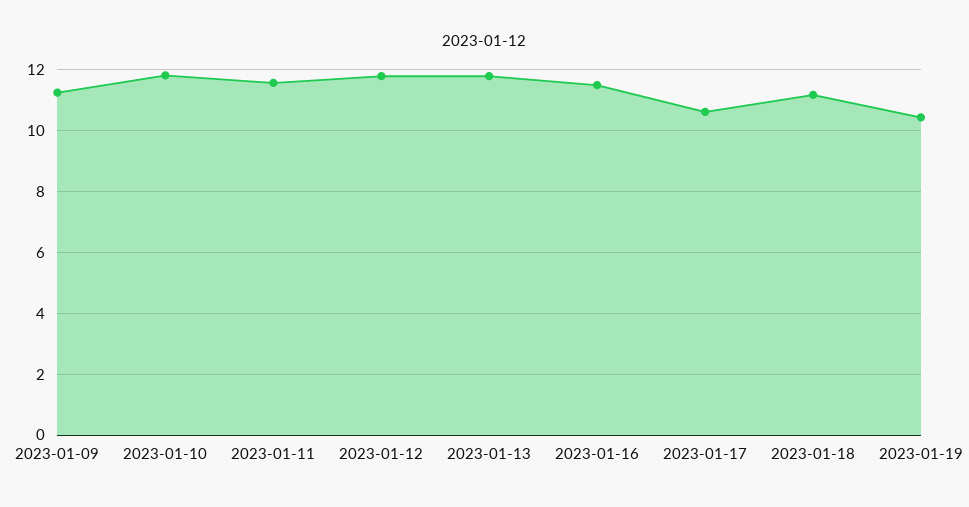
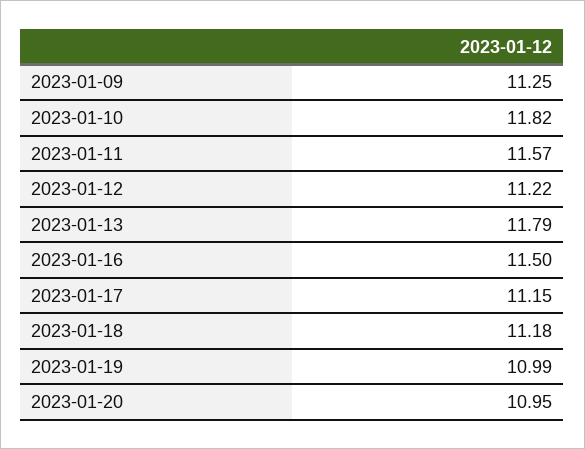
2023-01-12: 11.8 -> 11.22
2023-01-17: 10.6 -> 11.15
2023-01-19: 10.4 -> 10.99
2023-01-20: none -> 10.95

